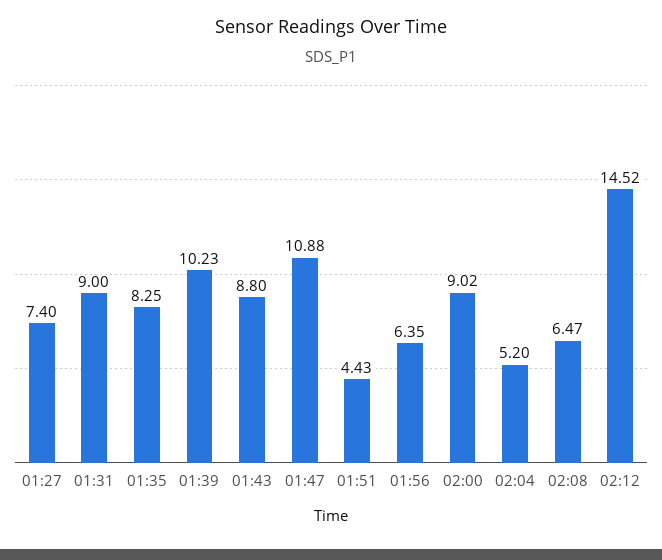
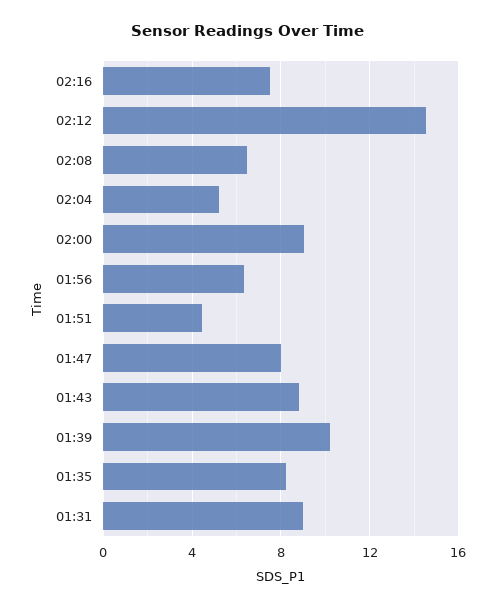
01:27: 7.4 -> none
01:47: 10.88 -> 8
02:16: none -> 7.5

